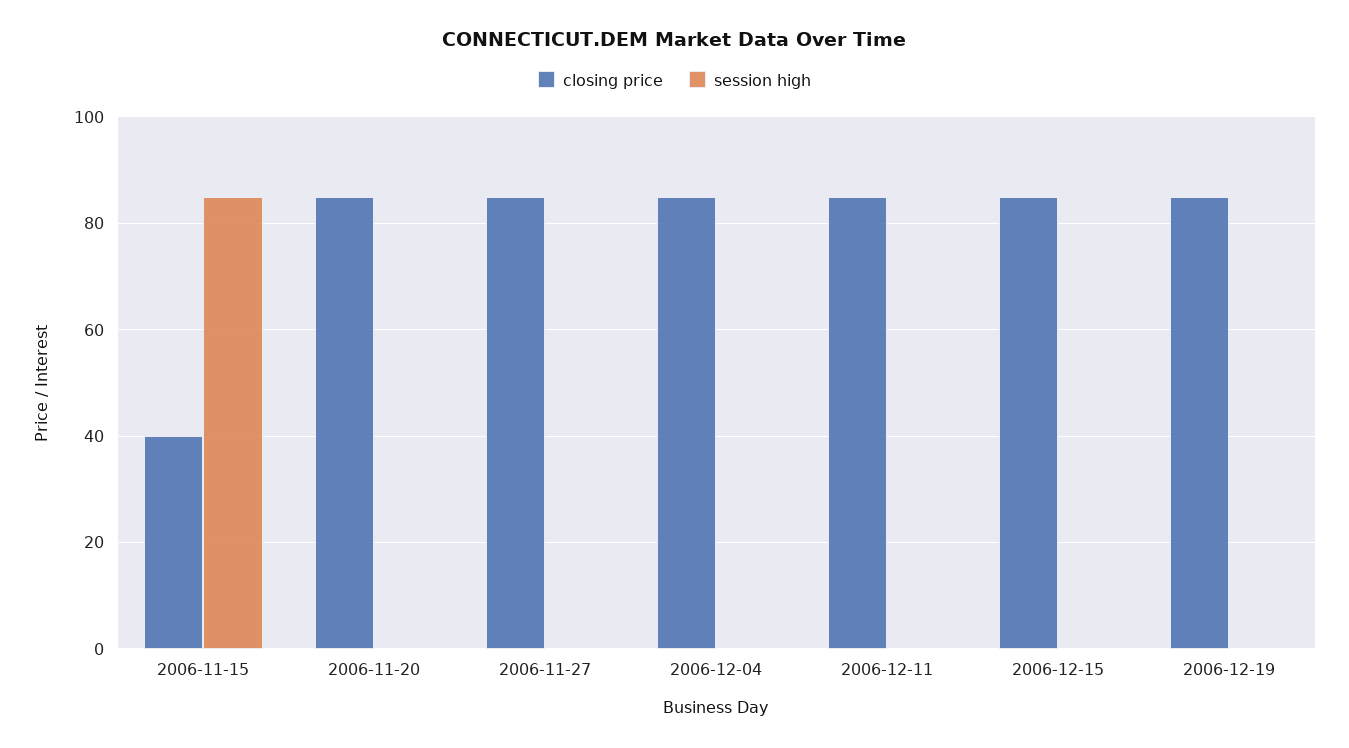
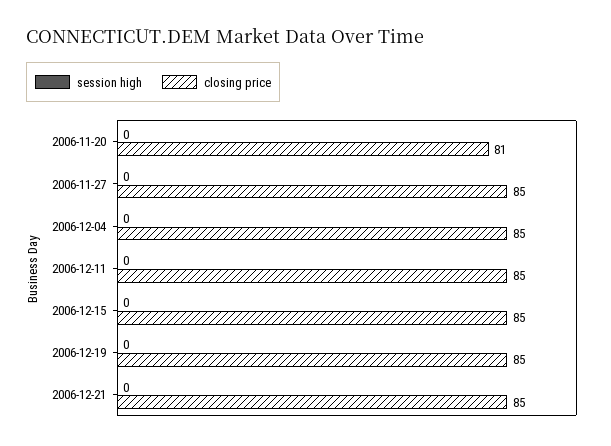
closing price, 2006-11-15: 40 -> none
session high, 2006-11-15: 85 -> none
closing price, 2006-11-20: 85 -> 81
session high, 2006-12-21: none -> 0
closing price, 2006-12-21: none -> 85

